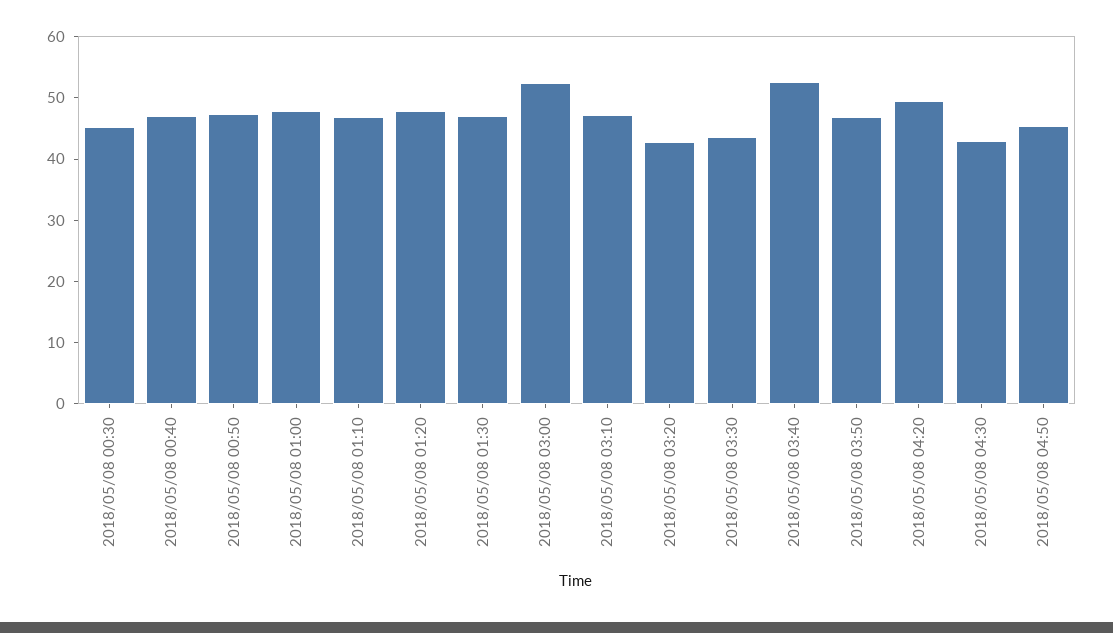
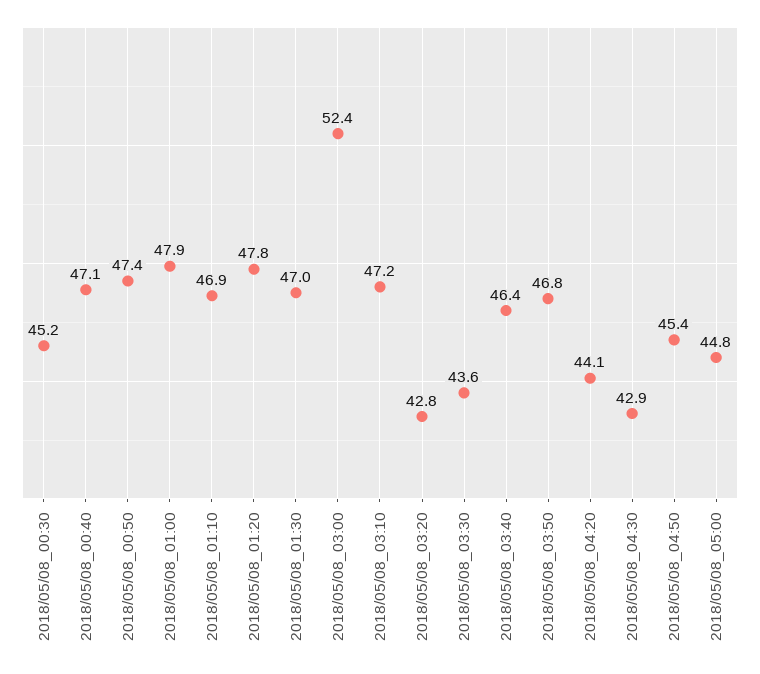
2018/05/08 03:40: 52 -> 46.4
2018/05/08 04:20: 50 -> 44.1
2018/05/08_05:00: none -> 44.8

